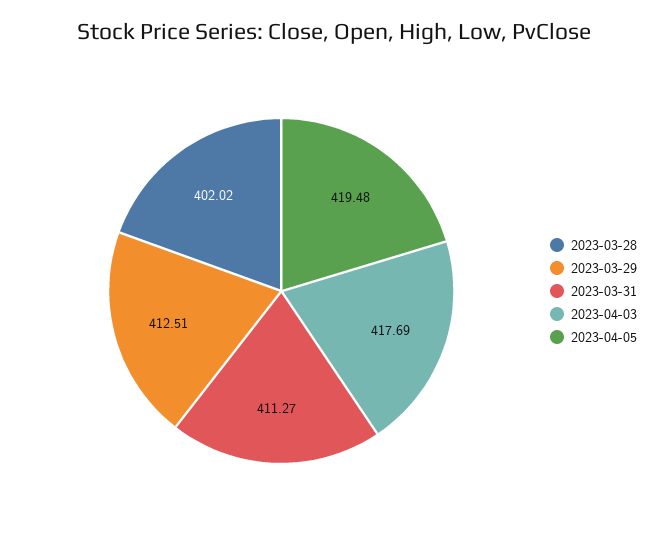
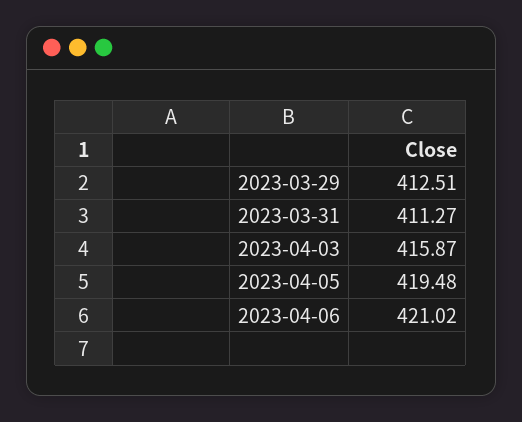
2023-03-28: 402.02 -> none
2023-04-03: 417.69 -> 415.87
2023-04-06: none -> 421.02

